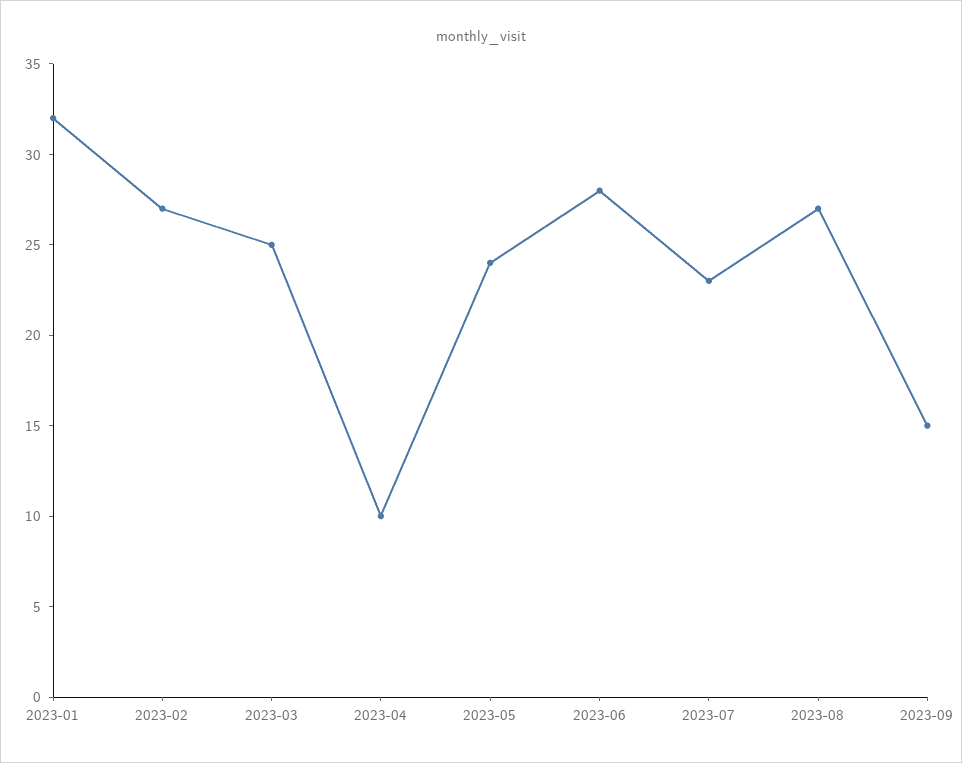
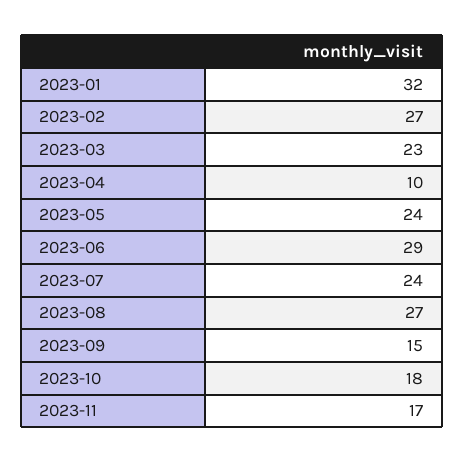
2023-03: 25 -> 23
2023-06: 28 -> 29
2023-07: 23 -> 24
2023-10: none -> 18
2023-11: none -> 17

